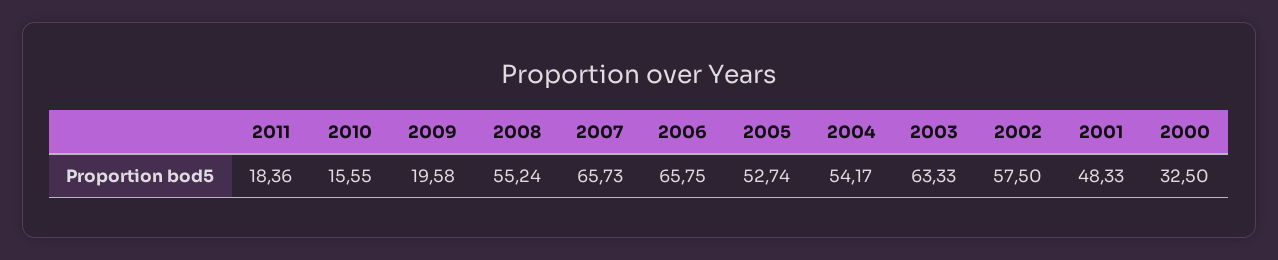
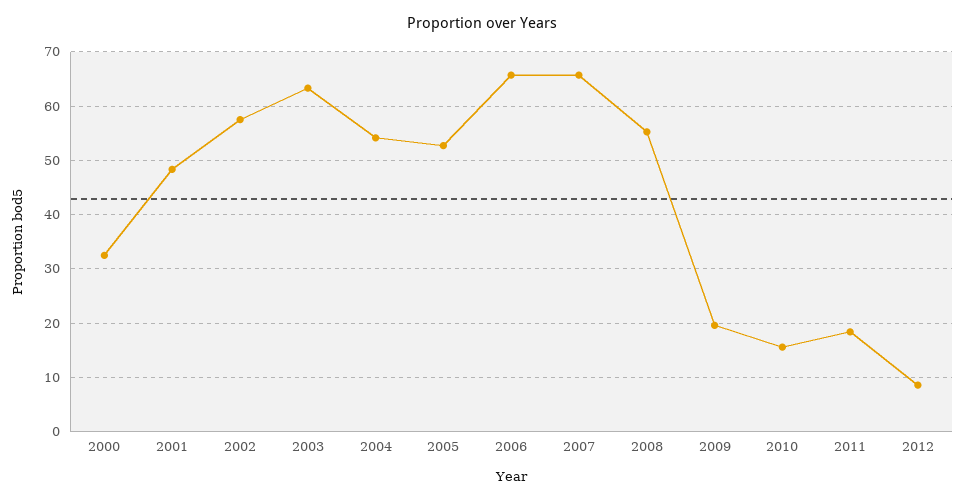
2012: none -> 8

